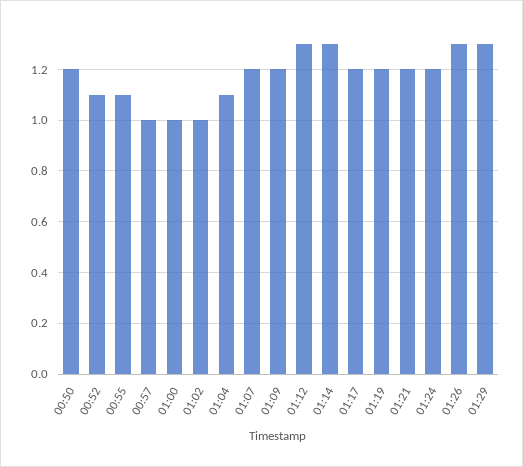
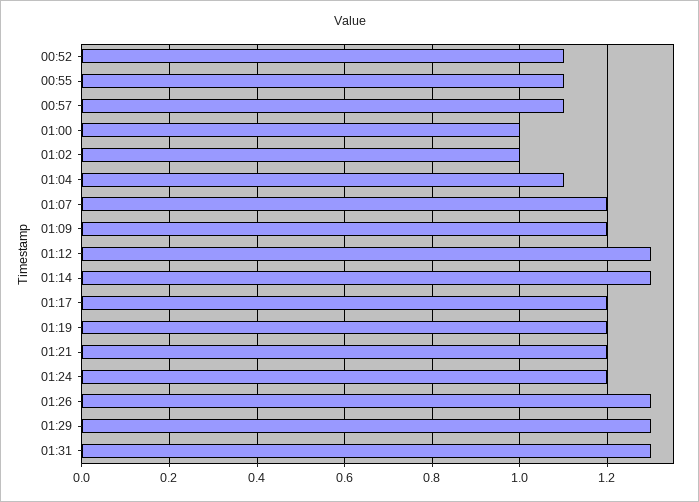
00:50: 1.2 -> none
00:57: 1 -> 1.1
01:31: none -> 1.3

